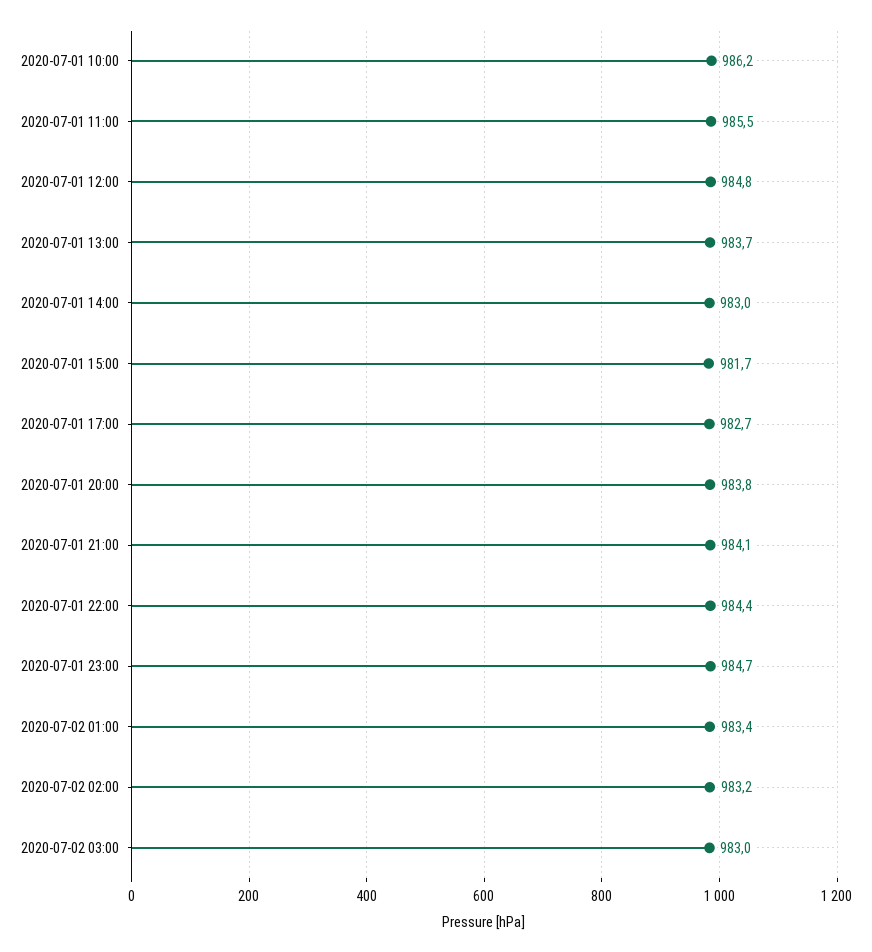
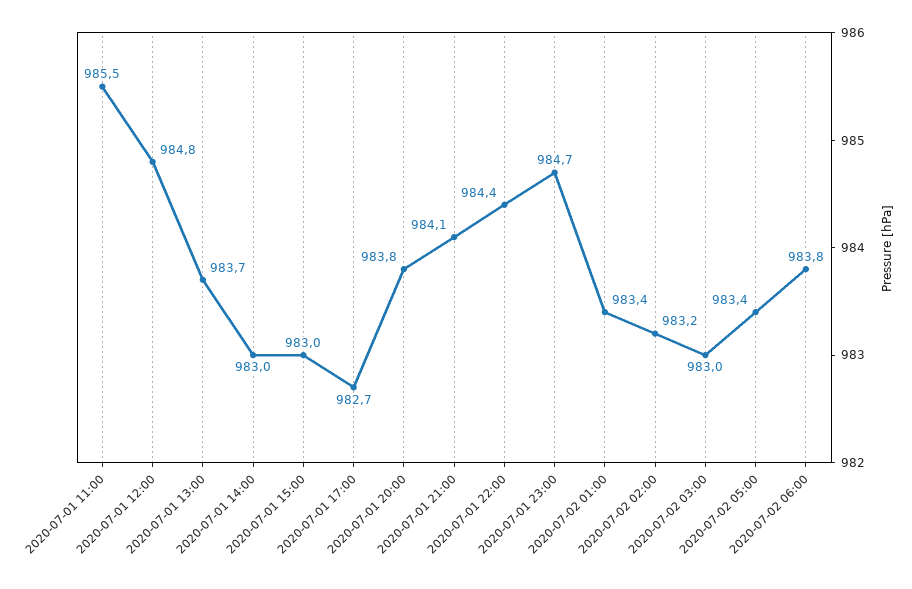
2020-07-01 10:00: 986.2 -> none
2020-07-01 15:00: 981.7 -> 983
2020-07-02 05:00: none -> 983.4
2020-07-02 06:00: none -> 983.8

